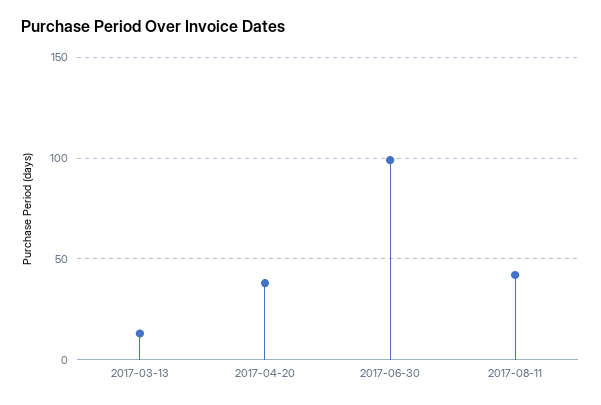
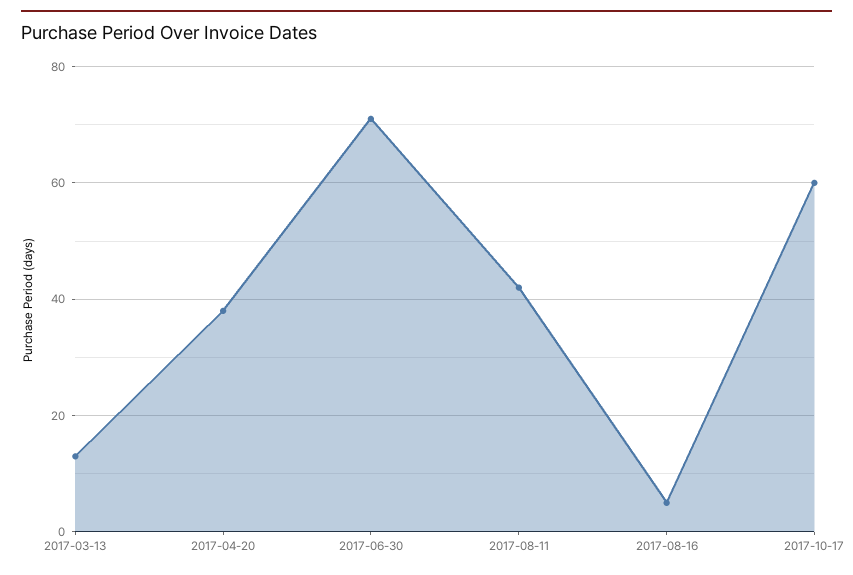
2017-06-30: 100 -> 70
2017-08-16: none -> 5
2017-10-17: none -> 60

